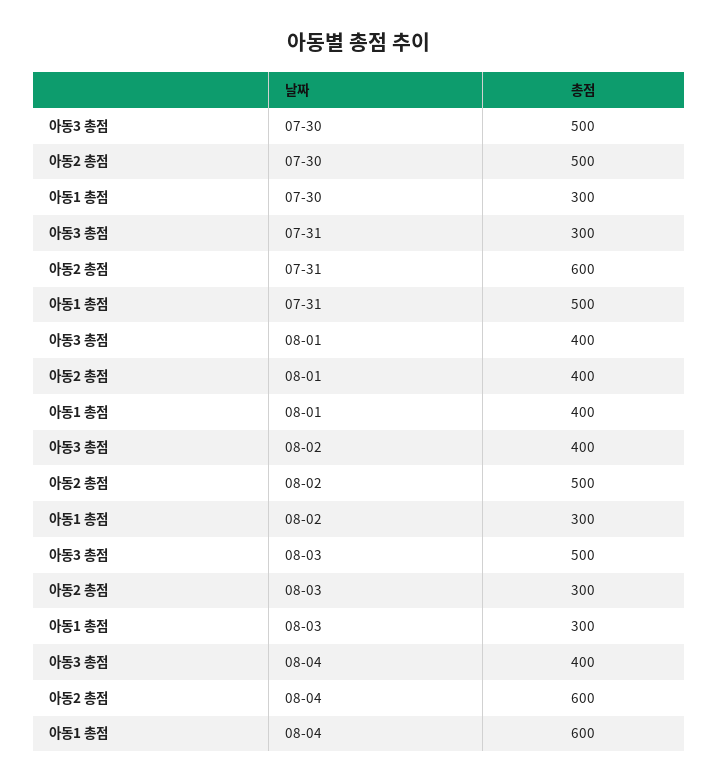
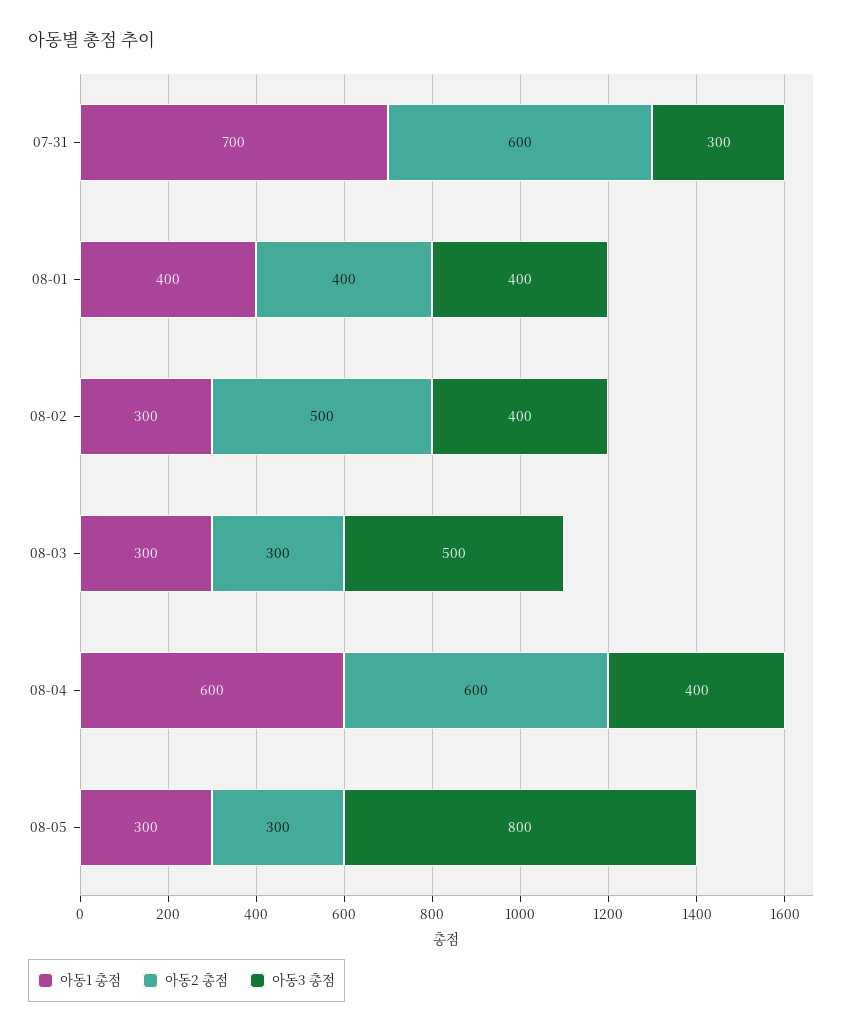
아동3 총점, 07-30: 500 -> none
아동2 총점, 07-30: 500 -> none
아동1 총점, 07-30: 300 -> none
아동1 총점, 07-31: 500 -> 700
아동1 총점, 08-05: none -> 300
아동2 총점, 08-05: none -> 300
아동3 총점, 08-05: none -> 800

